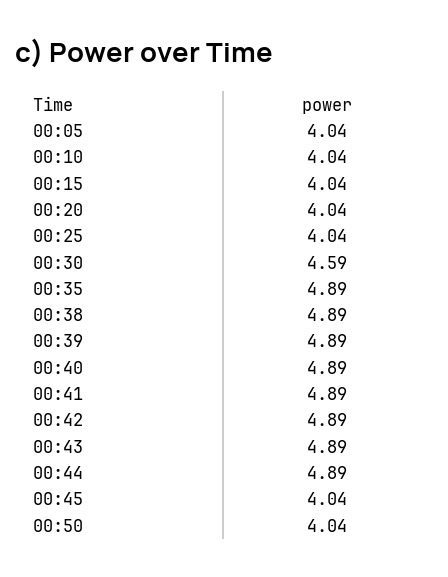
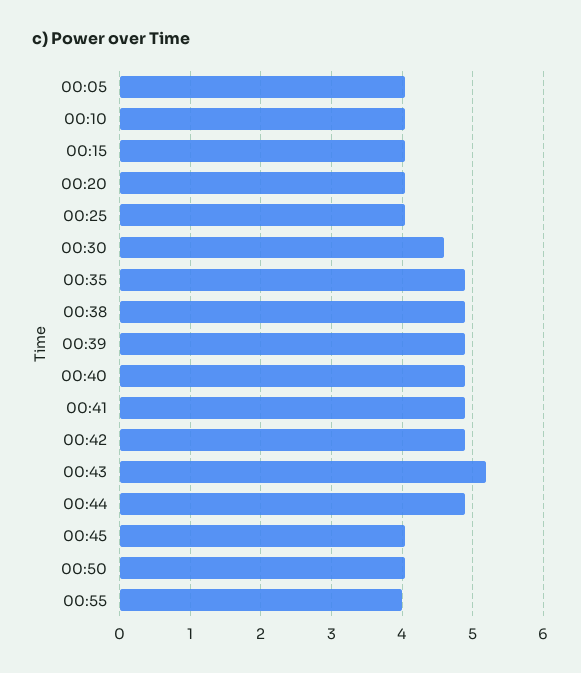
00:43: 4.89 -> 5.2
00:55: none -> 4

